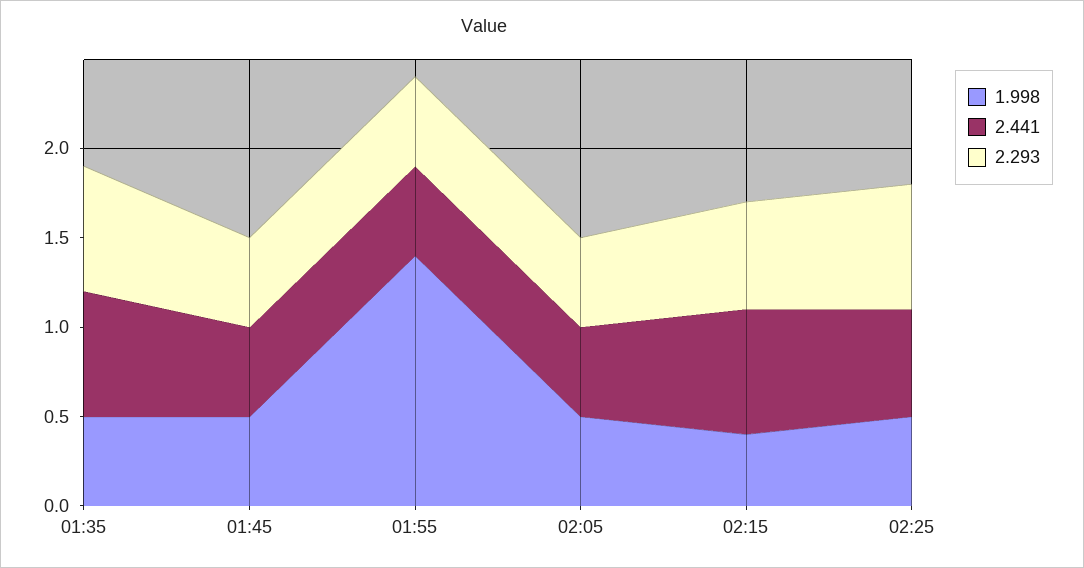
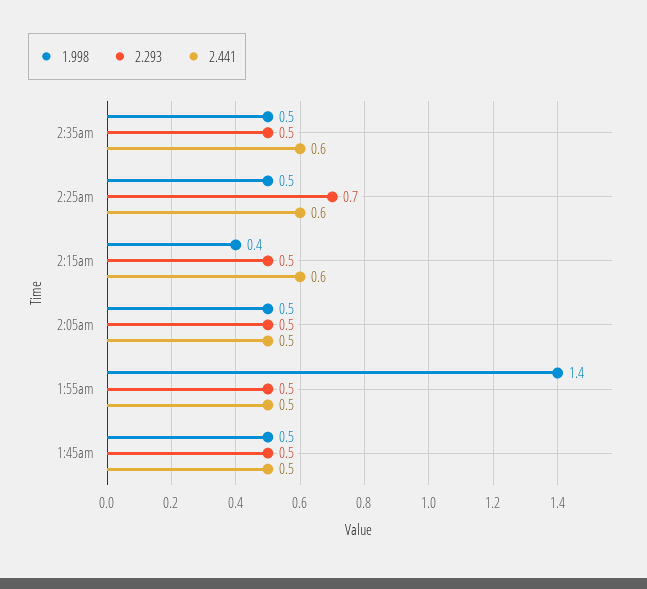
1.998, 01:35: 0.5 -> none
2.441, 01:35: 0.7 -> none
2.293, 01:35: 0.7 -> none
2.441, 02:15: 0.7 -> 0.6
2.293, 02:15: 0.6 -> 0.5
1.998, 2:35am: none -> 0.5
2.293, 2:35am: none -> 0.5
2.441, 2:35am: none -> 0.6

